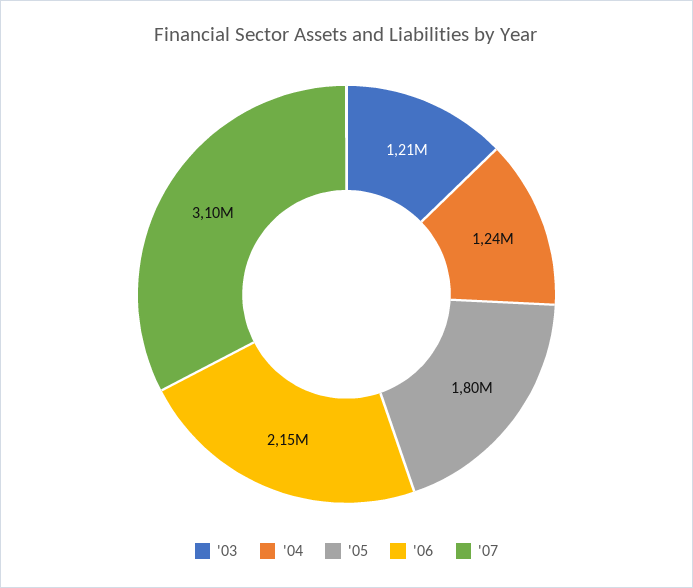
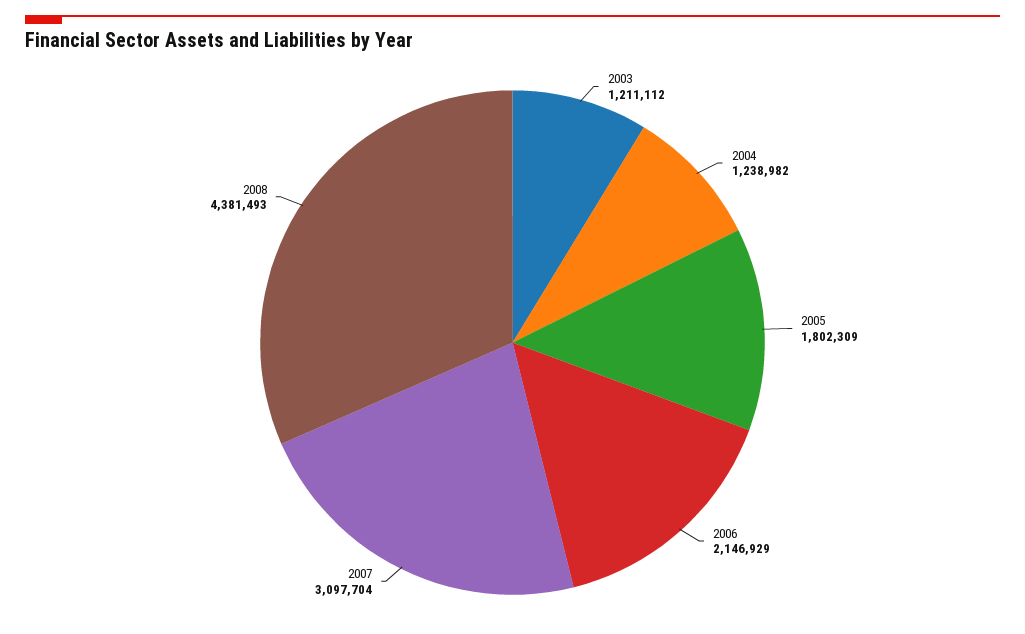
2008: none -> 4381493

